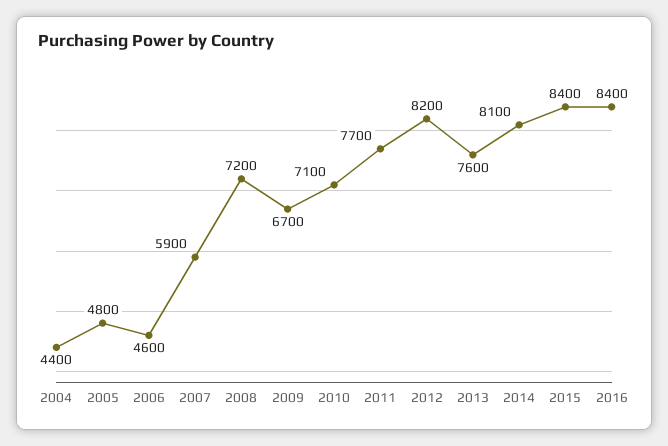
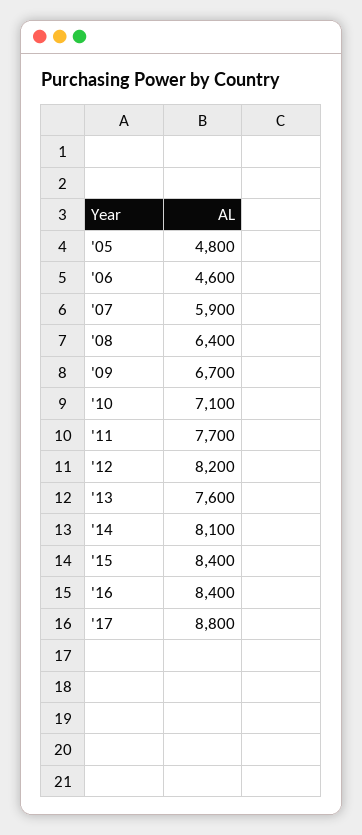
2004: 4400 -> none
2008: 7200 -> 6400
'17: none -> 8800

